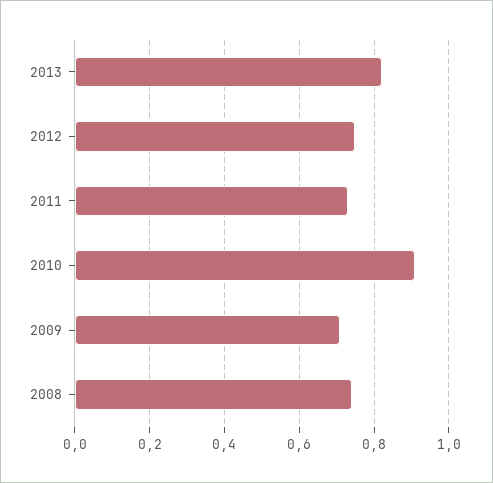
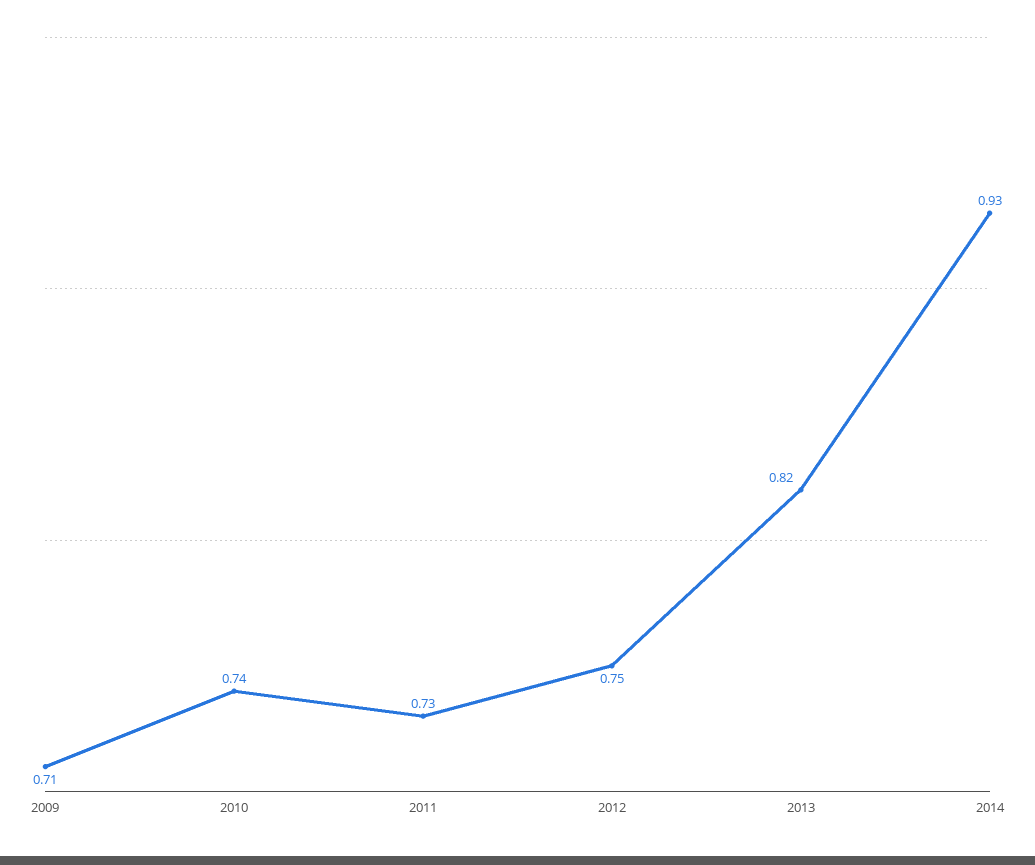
2010: 0.9 -> 0.74
2008: 0.75 -> none
2014: none -> 0.93

